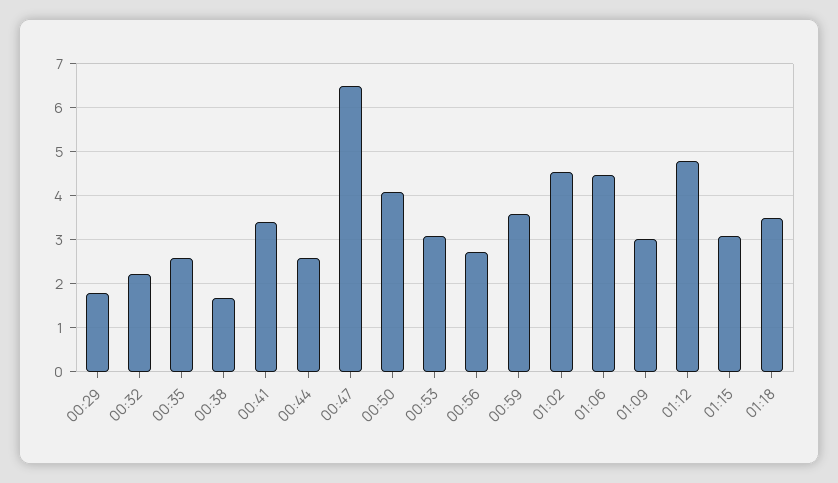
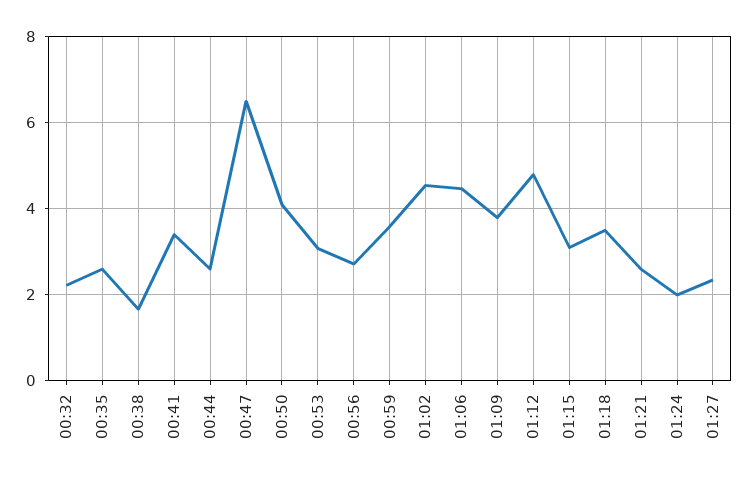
00:29: 1.8 -> none
01:09: 3 -> 3.8
01:21: none -> 2.6
01:24: none -> 2
01:27: none -> 2.4

